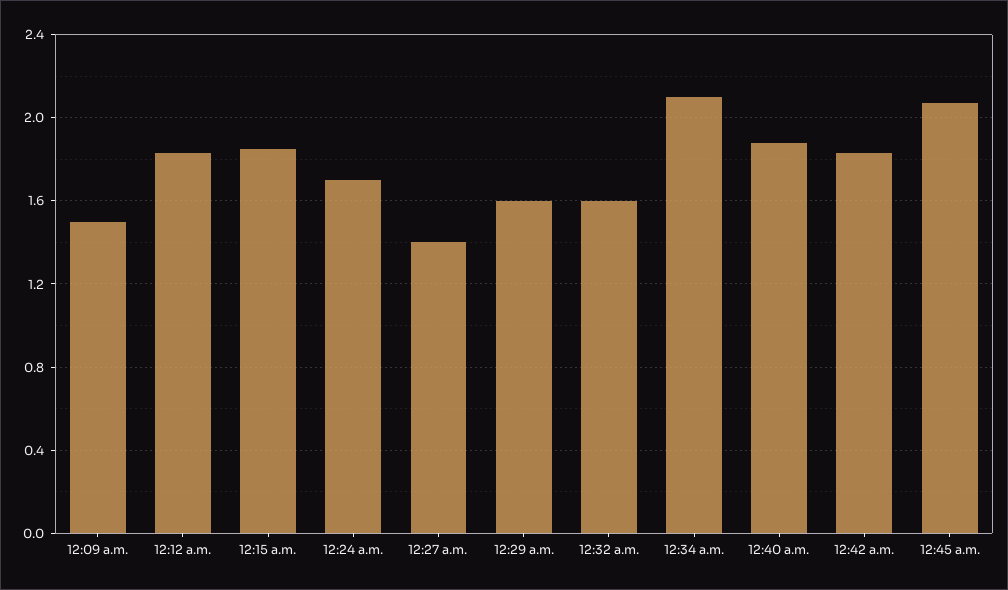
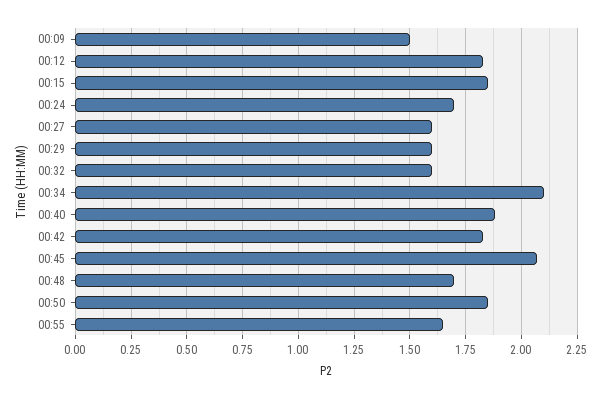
12:27 a.m.: 1.4 -> 1.6
00:48: none -> 1.7
00:50: none -> 1.85
00:55: none -> 1.65

